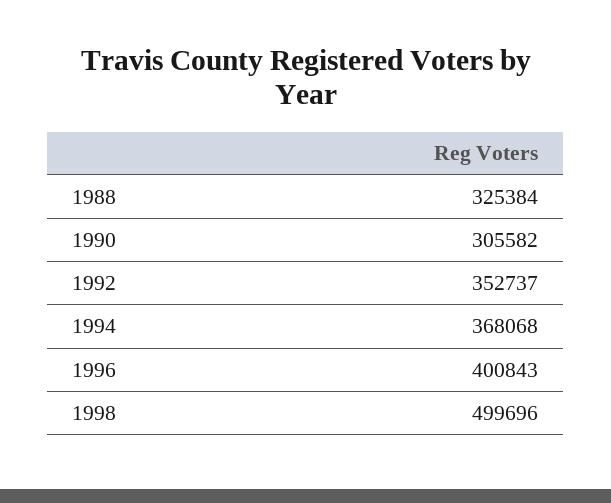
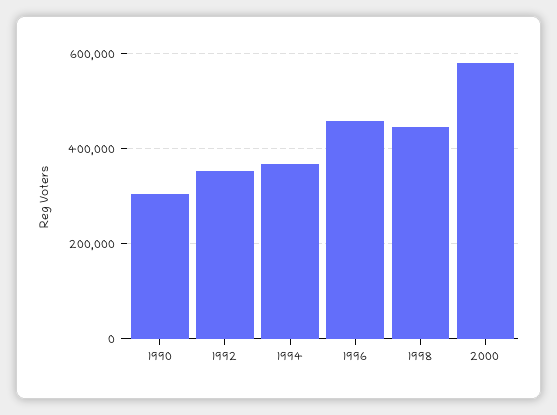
1988: 325384 -> none
1996: 400843 -> 460000
1998: 499696 -> 440000
2000: none -> 580000

